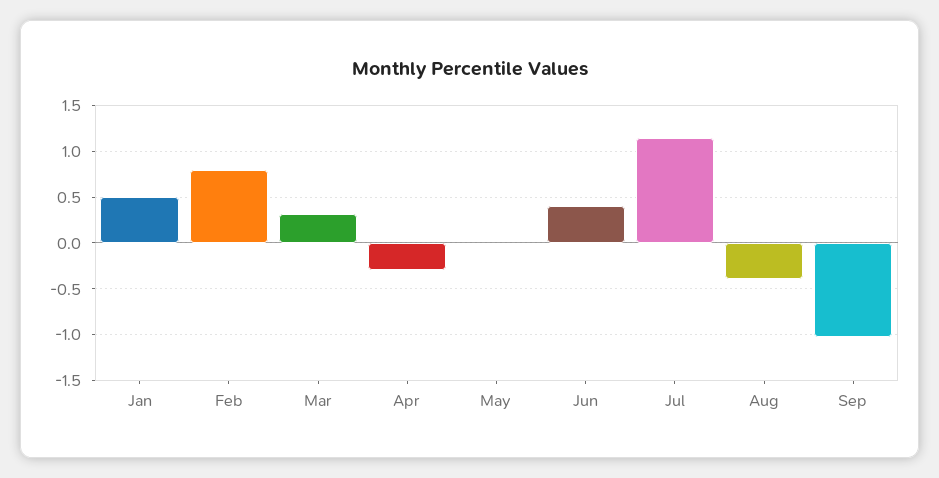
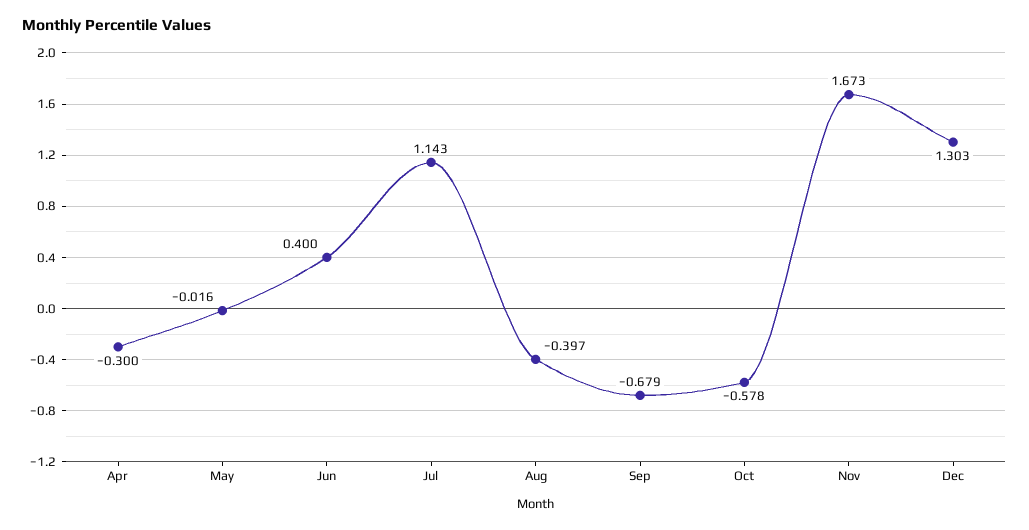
Jan: 0.5 -> none
Feb: 0.8 -> none
Mar: 0.3 -> none
Sep: -1 -> -0.679
Oct: none -> -0.578
Nov: none -> 1.673
Dec: none -> 1.303

